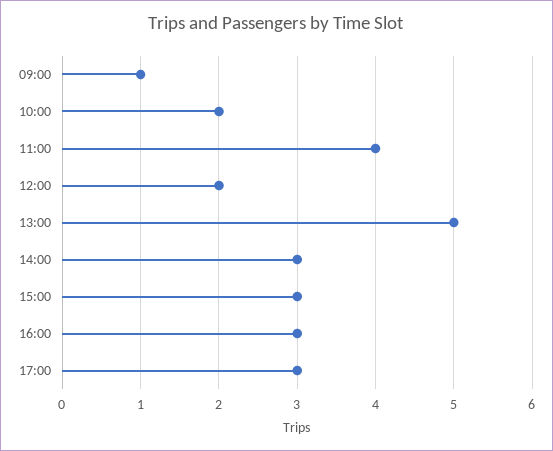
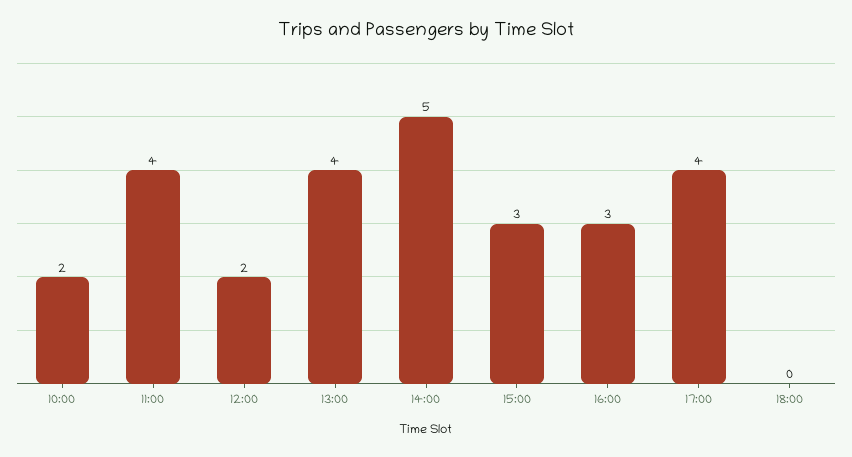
09:00: 1 -> none
13:00: 5 -> 4
14:00: 3 -> 5
17:00: 3 -> 4
18:00: none -> 0

